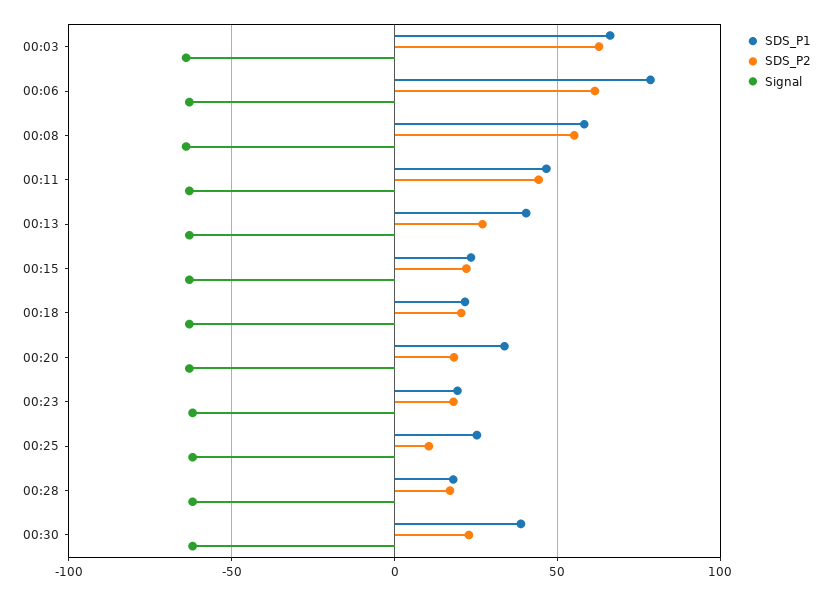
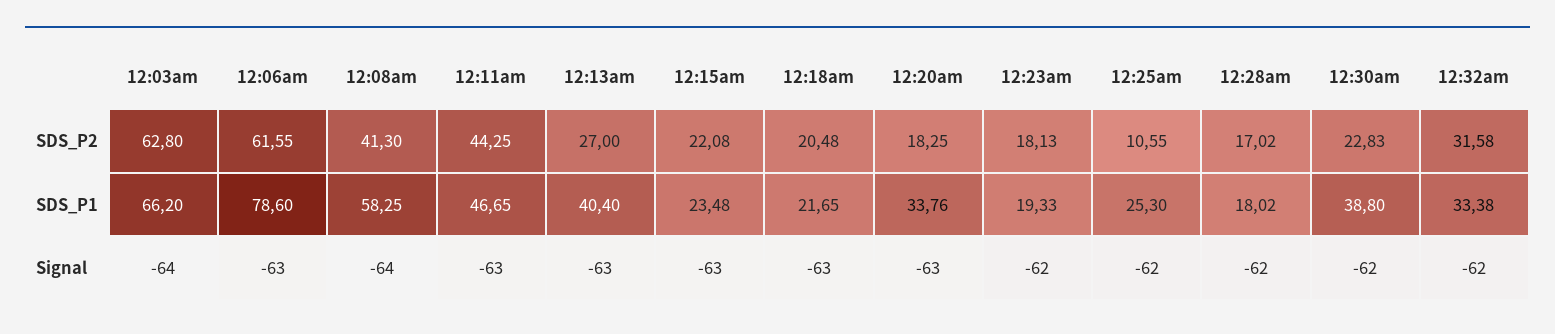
SDS_P2, 00:08: 55 -> 41.3
SDS_P2, 12:32am: none -> 31.58
SDS_P1, 12:32am: none -> 33.38
Signal, 12:32am: none -> -62

